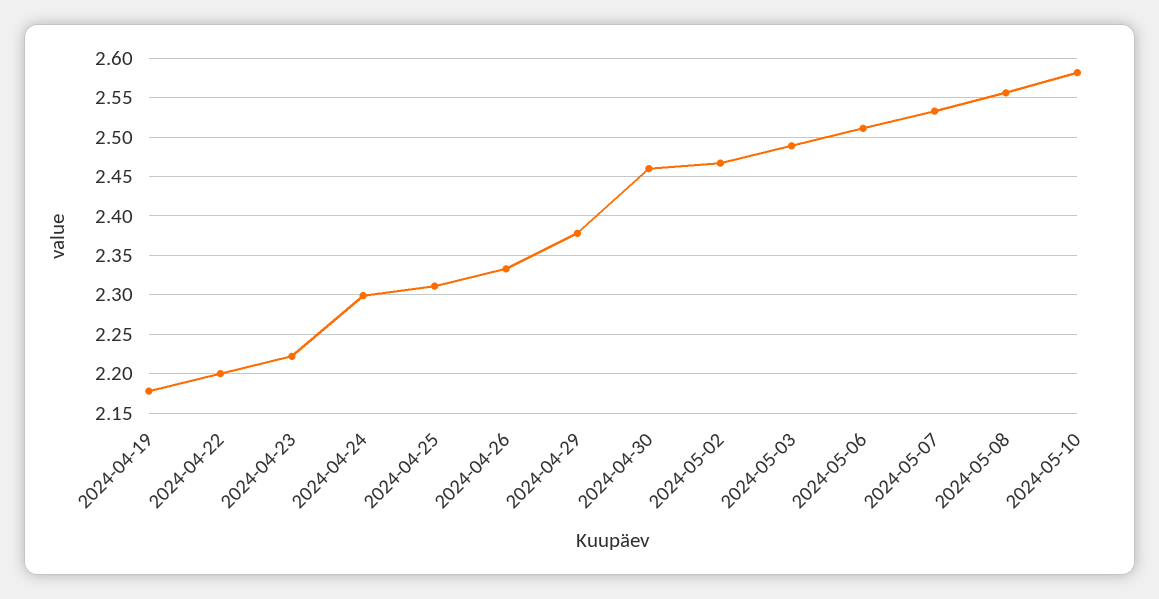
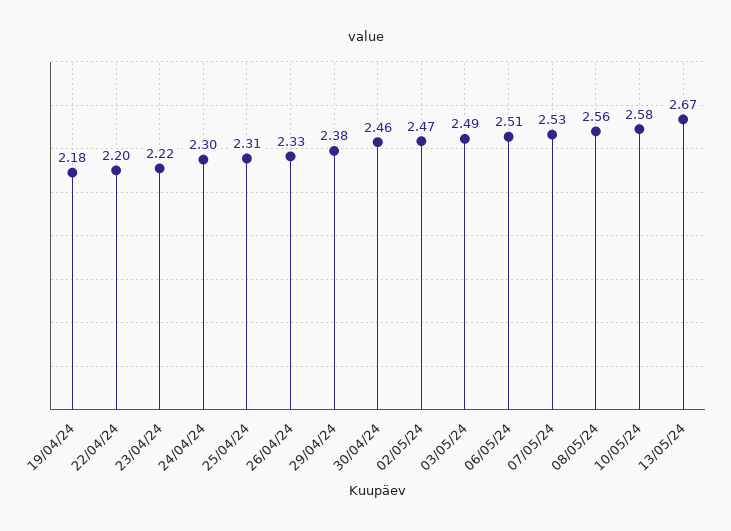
13/05/24: none -> 2.67

